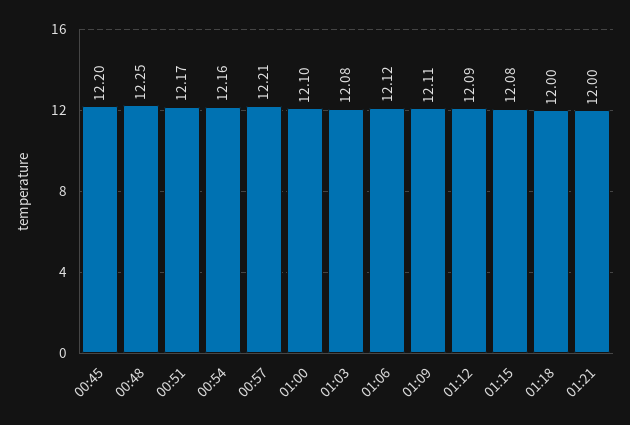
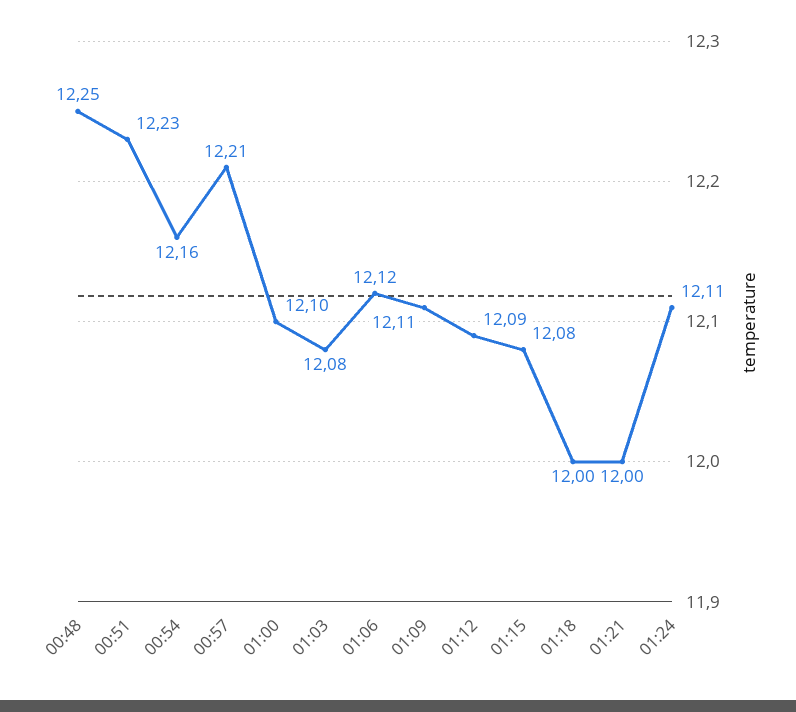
00:45: 12.2 -> none
00:51: 12.17 -> 12.23
01:24: none -> 12.11

